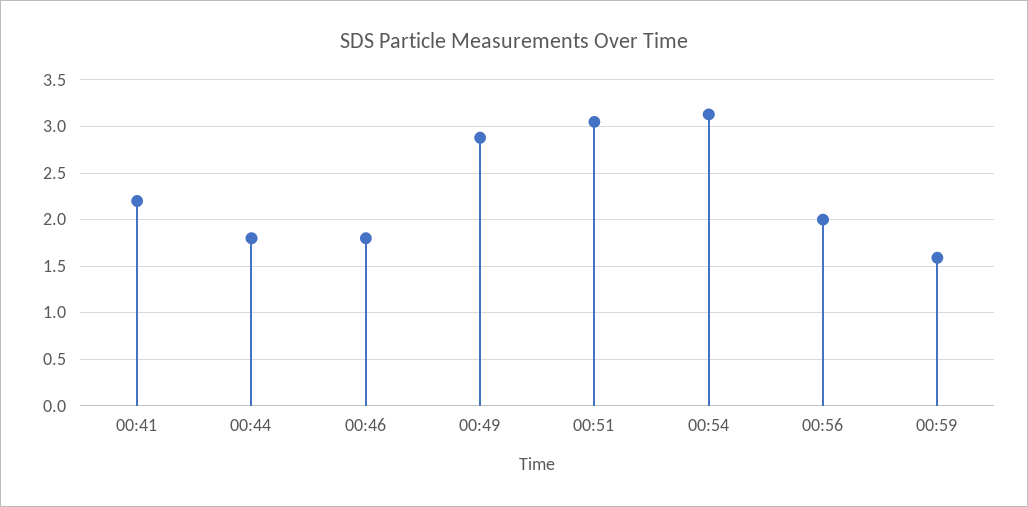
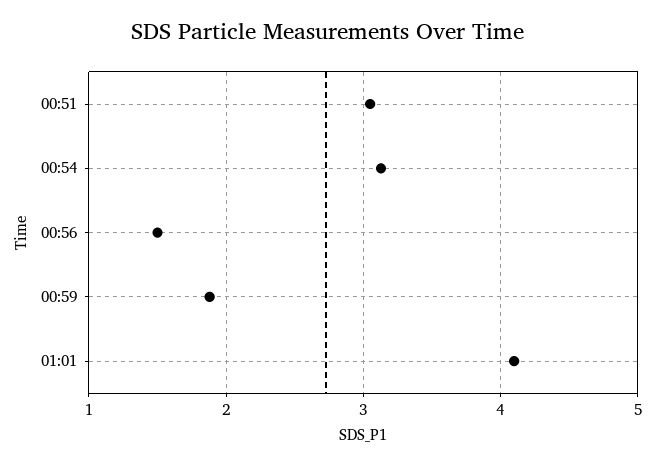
00:41: 2.2 -> none
00:44: 1.8 -> none
00:46: 1.8 -> none
00:49: 2.9 -> none
00:56: 2 -> 1.5
00:59: 1.6 -> 1.9
01:01: none -> 4.1

